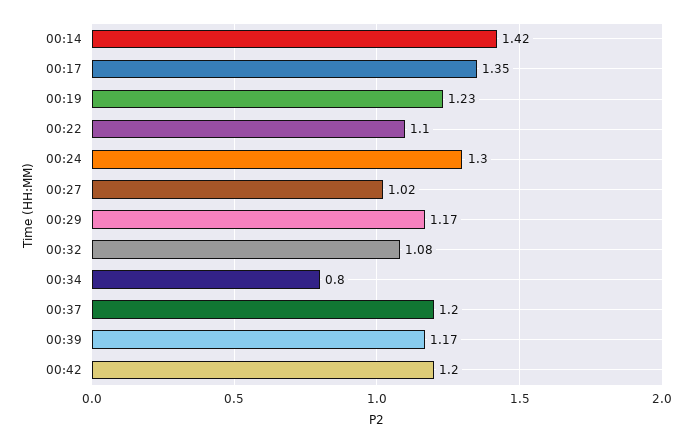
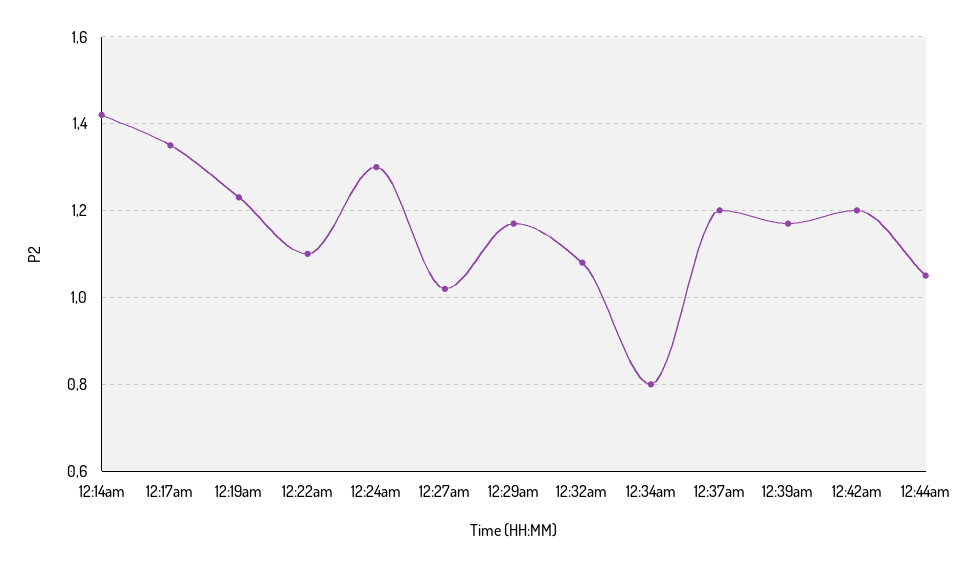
12:44am: none -> 1.05

